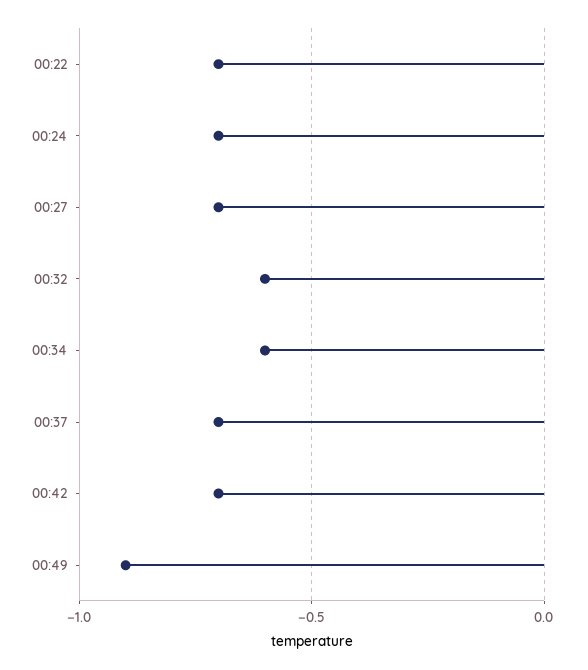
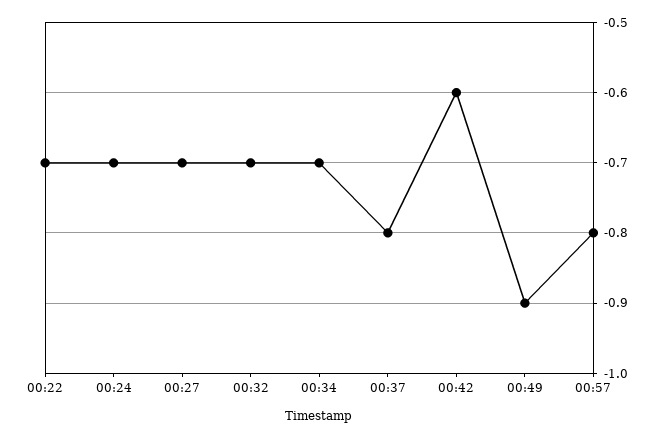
00:32: -0.6 -> -0.7
00:34: -0.6 -> -0.7
00:37: -0.7 -> -0.8
00:42: -0.7 -> -0.6
00:57: none -> -0.8

